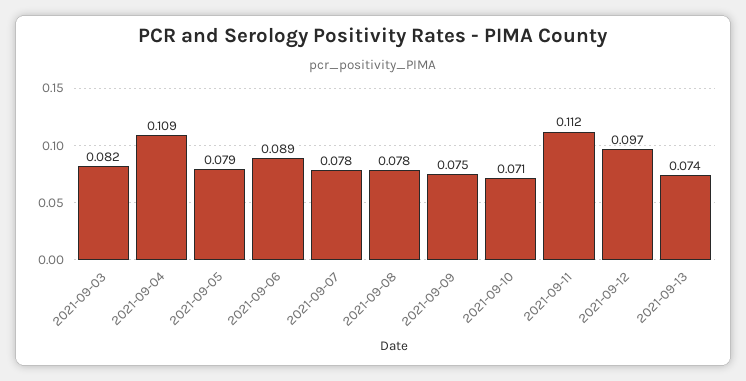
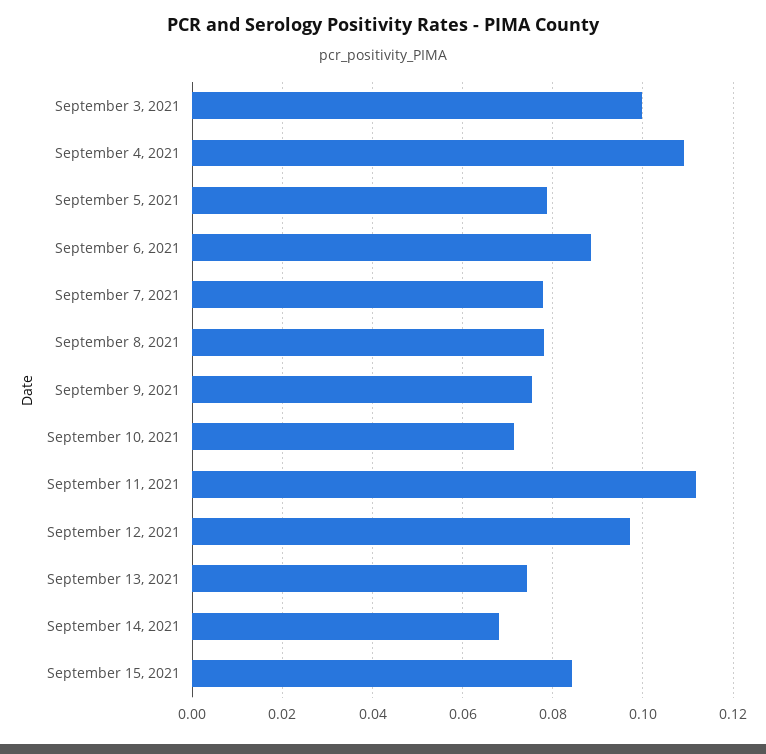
2021-09-03: 0.082 -> 0.1
September 14, 2021: none -> 0.068
September 15, 2021: none -> 0.084

